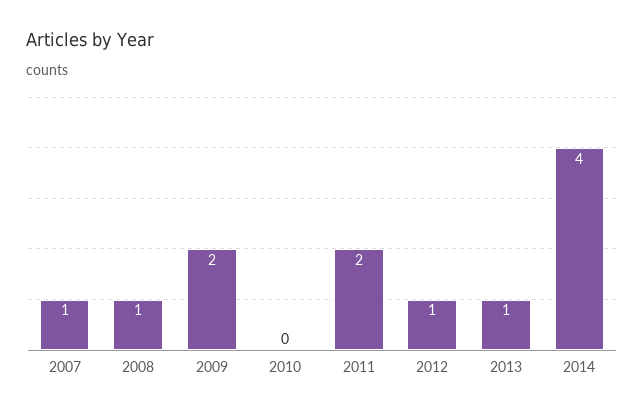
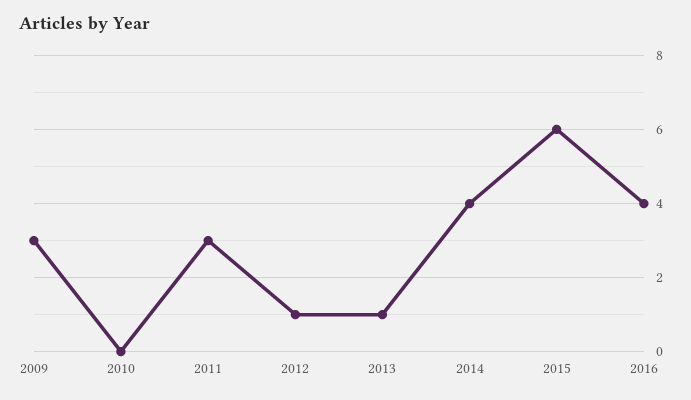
2007: 1 -> none
2008: 1 -> none
2009: 2 -> 3
2011: 2 -> 3
2015: none -> 6
2016: none -> 4

